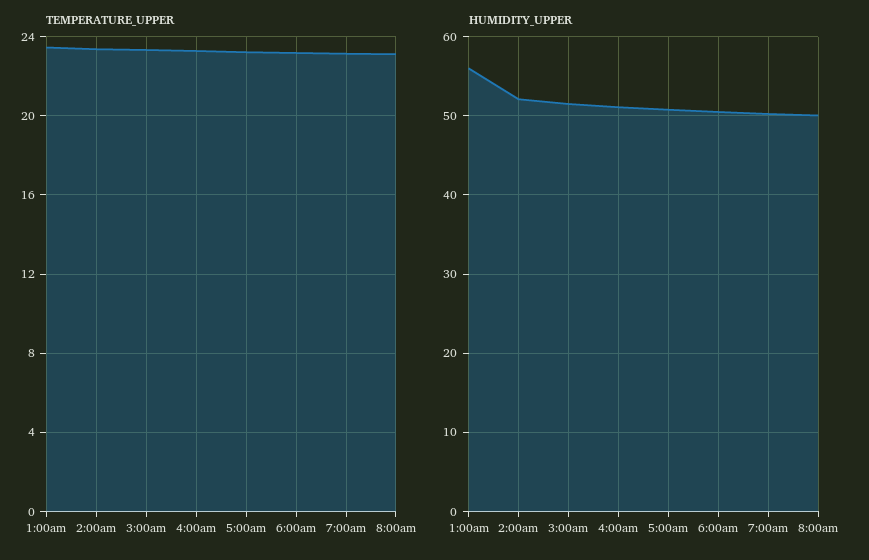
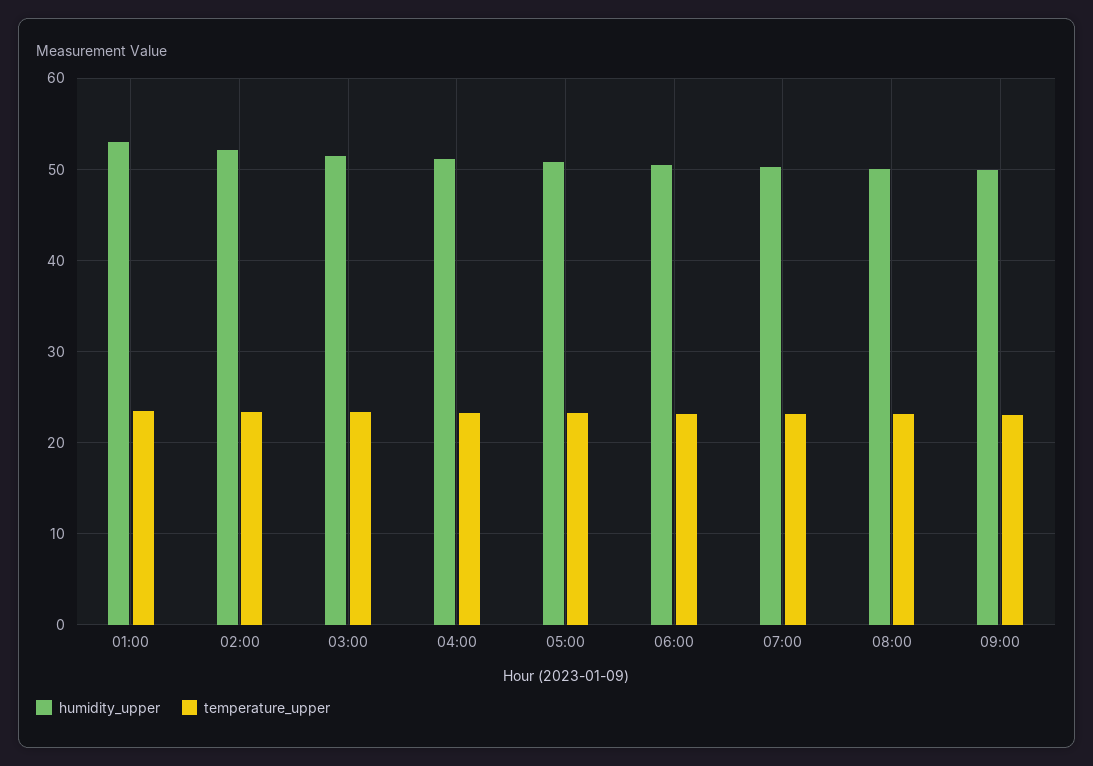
HUMIDITY_UPPER, 1:00am: 56 -> 53
HUMIDITY_UPPER, 09:00: none -> 50
TEMPERATURE_UPPER, 09:00: none -> 23

